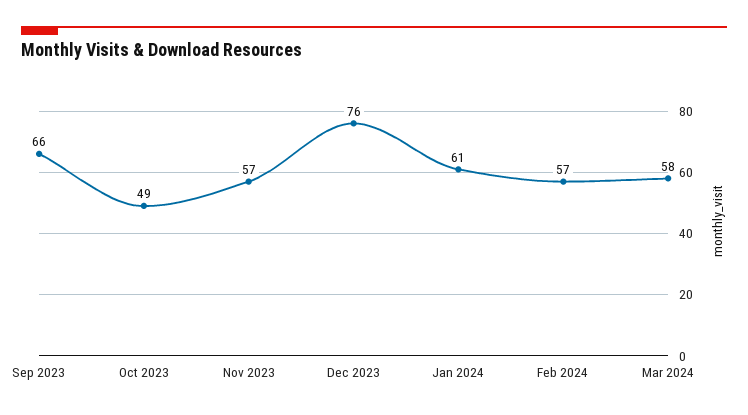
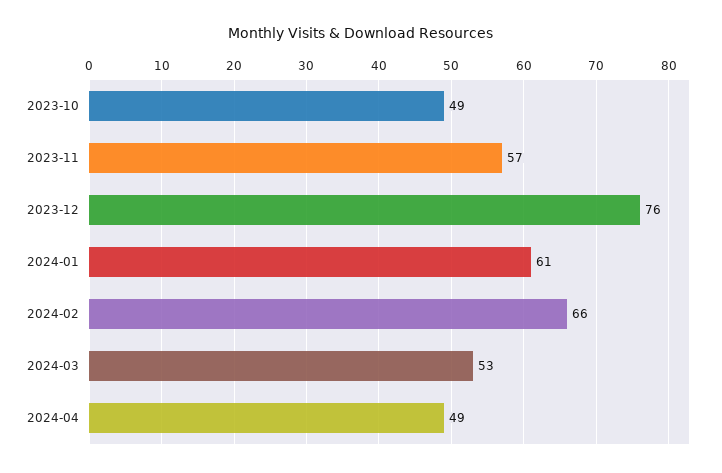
Sep 2023: 66 -> none
Feb 2024: 57 -> 66
Mar 2024: 58 -> 53
2024-04: none -> 49

